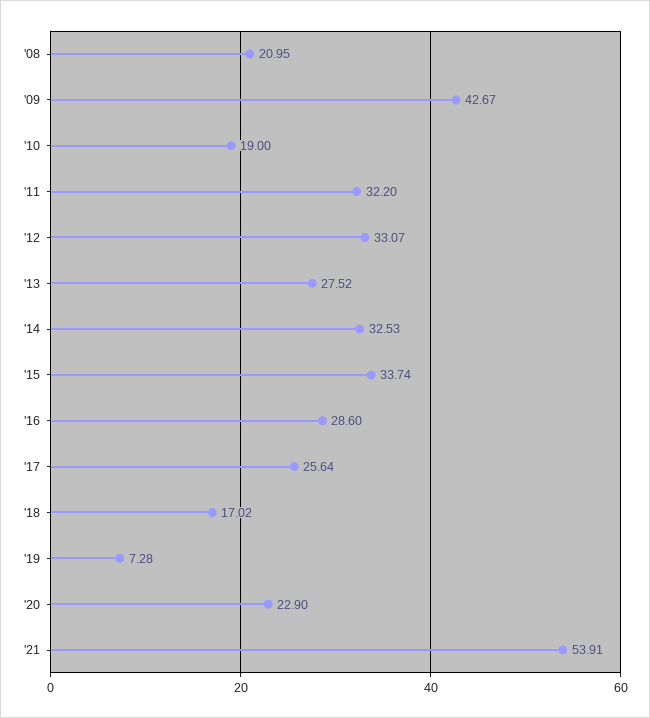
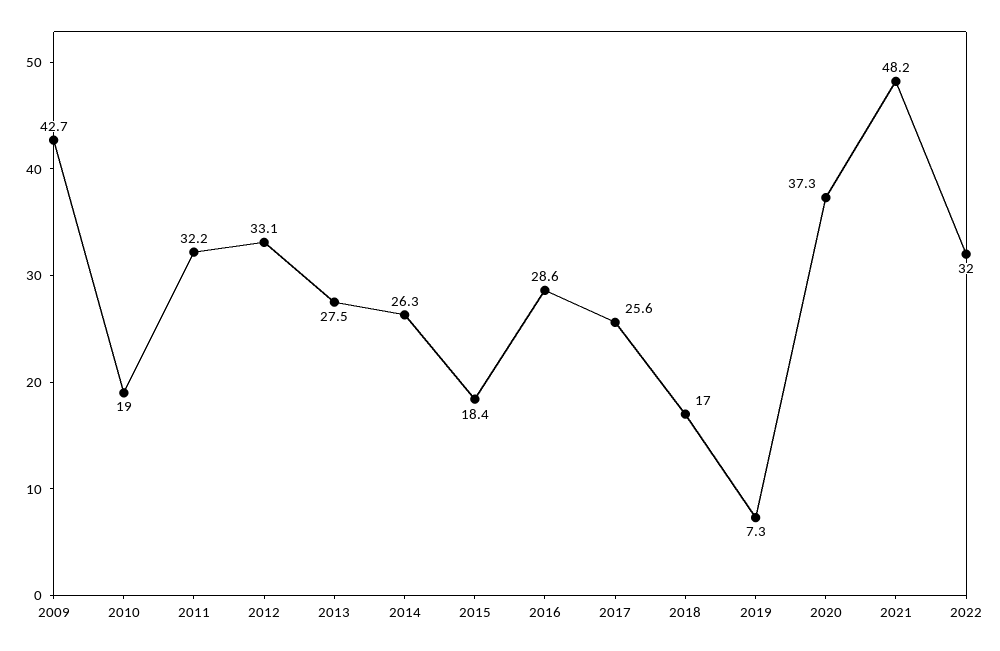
'08: 20.95 -> none
'14: 32.53 -> 26.3
'15: 33.74 -> 18.4
'20: 22.9 -> 37.3
'21: 53.91 -> 48.2
2022: none -> 32

